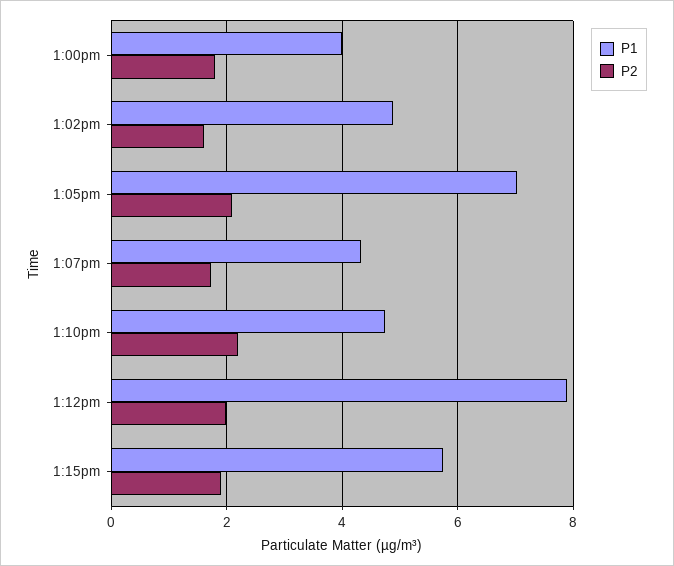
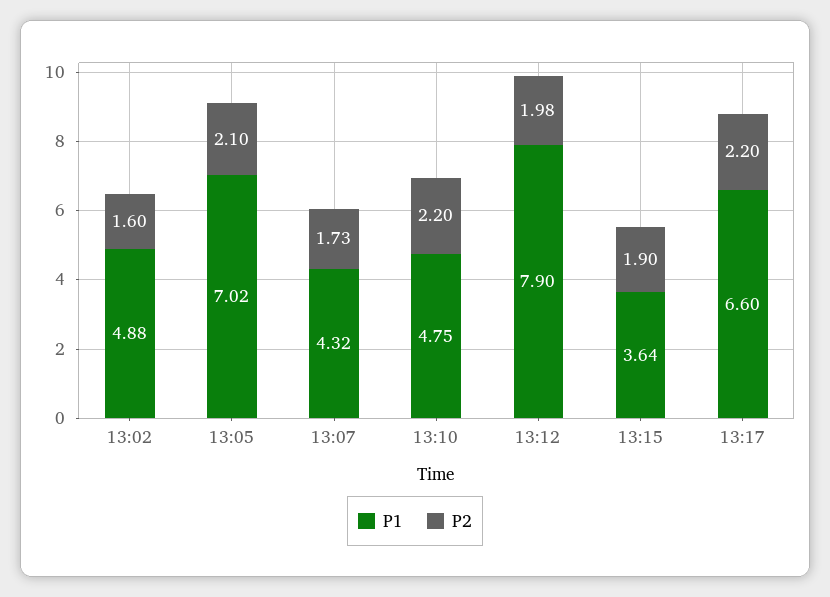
P1, 1:00pm: 4 -> none
P2, 1:00pm: 1.8 -> none
P1, 1:15pm: 5.8 -> 3.64
P1, 13:17: none -> 6.6
P2, 13:17: none -> 2.2

